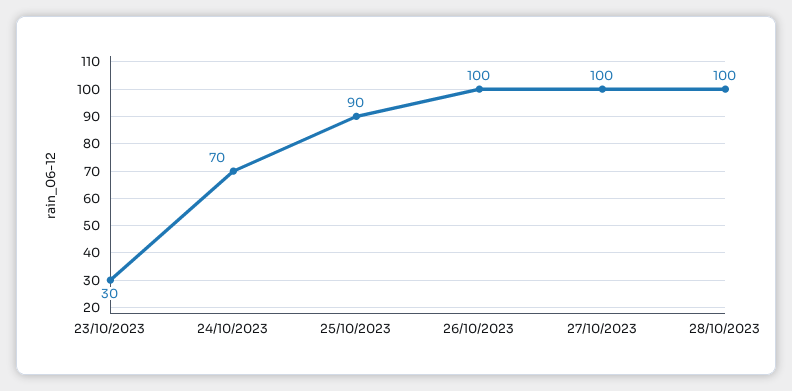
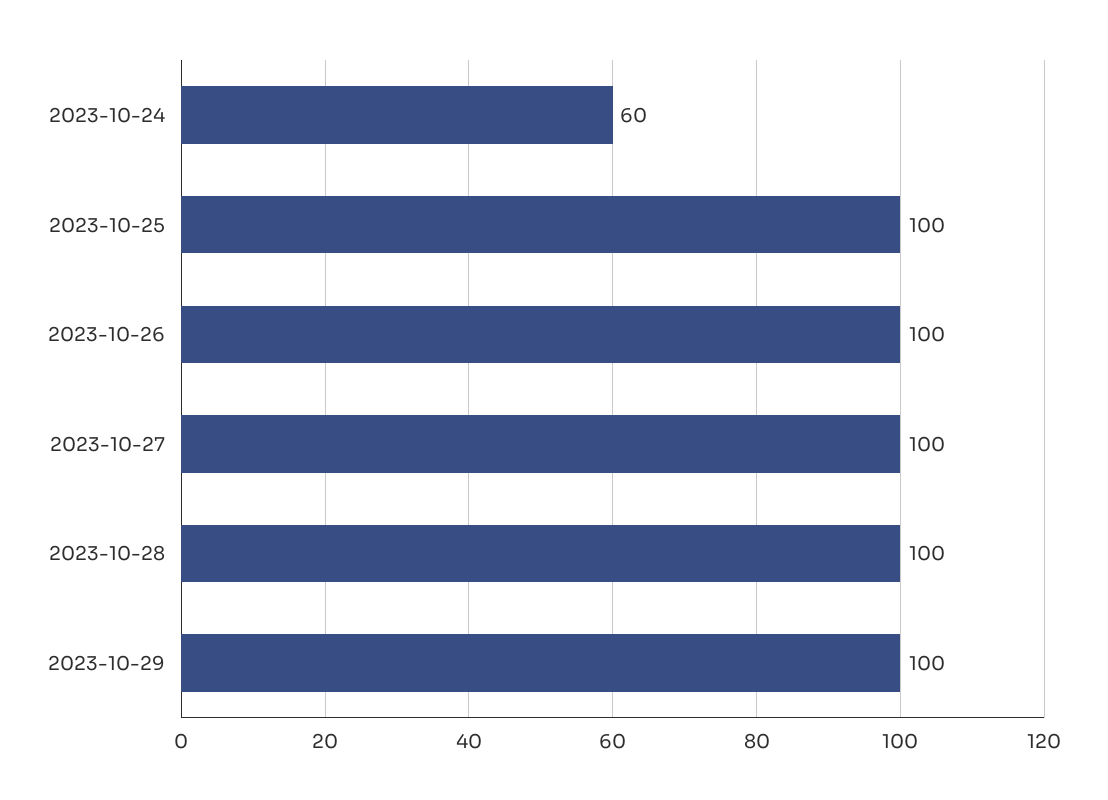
23/10/2023: 30 -> none
24/10/2023: 70 -> 60
25/10/2023: 90 -> 100
2023-10-29: none -> 100

